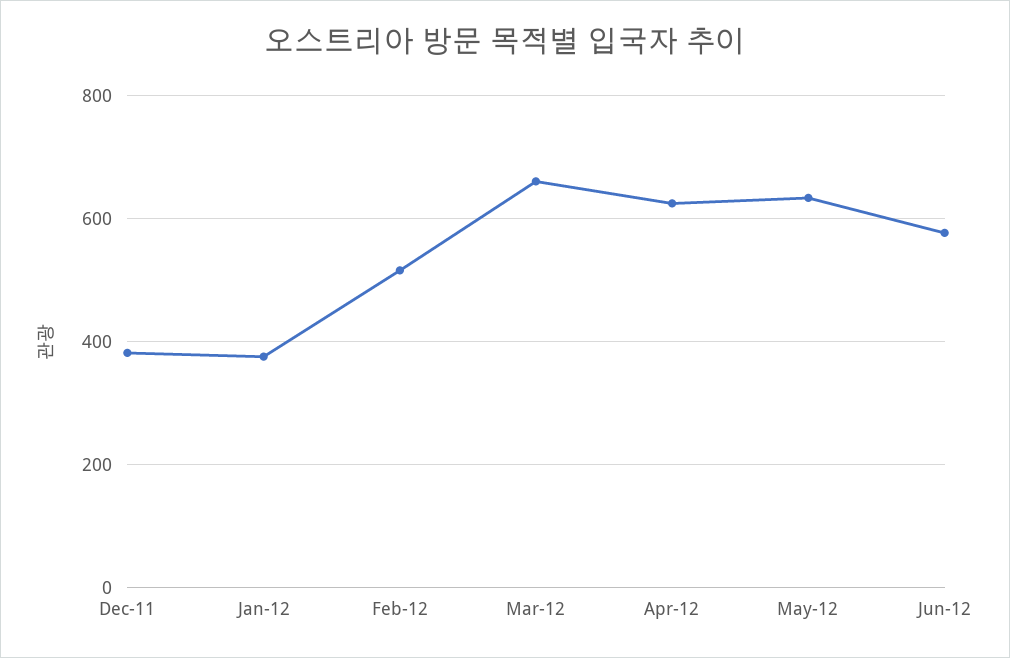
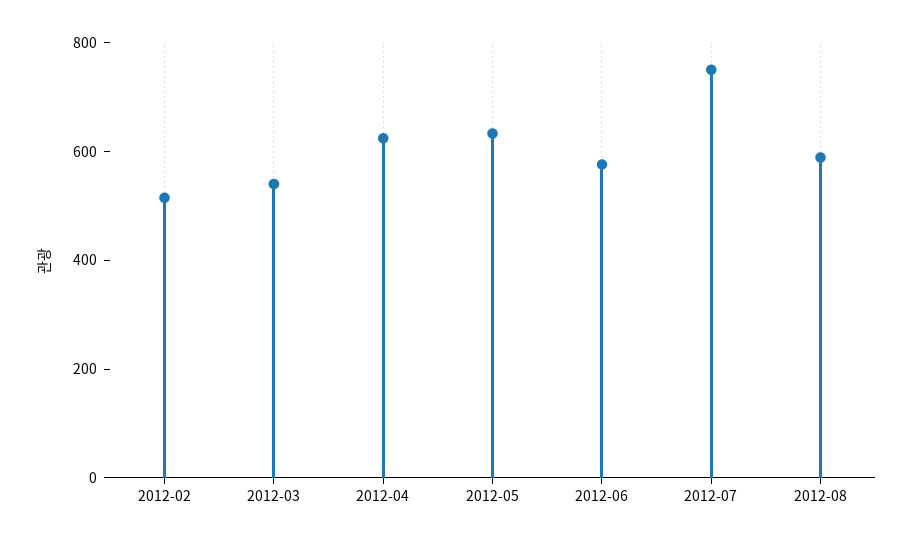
Dec-11: 380 -> none
Jan-12: 380 -> none
Mar-12: 660 -> 550
2012-07: none -> 750
2012-08: none -> 600

